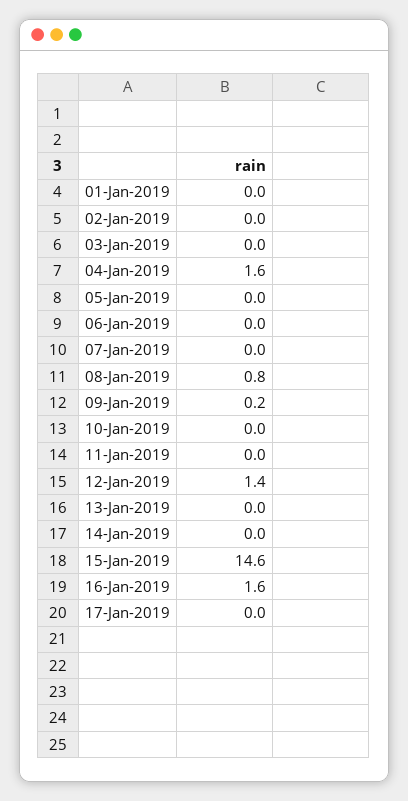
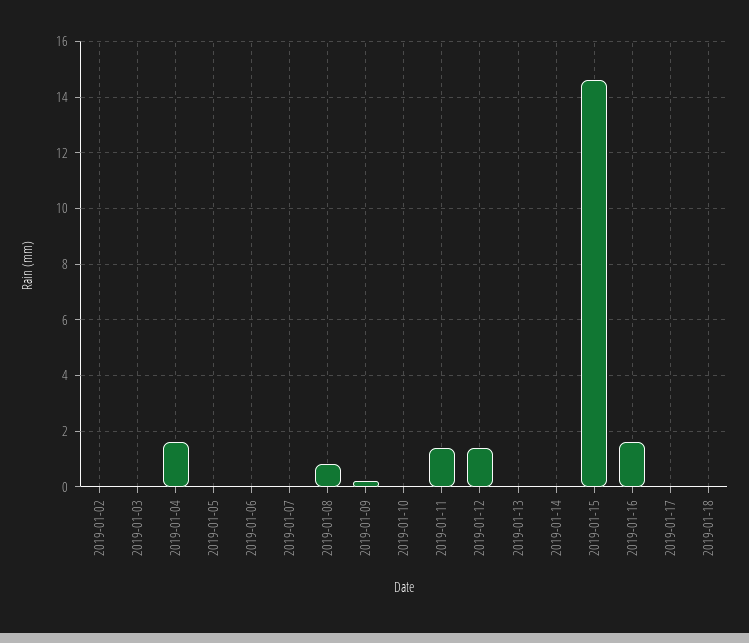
01-Jan-2019: 0 -> none
11-Jan-2019: 0 -> 1.5
2019-01-18: none -> 0

